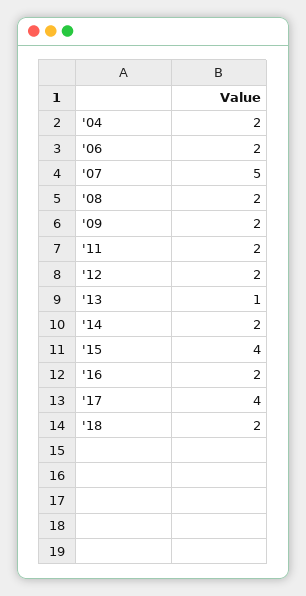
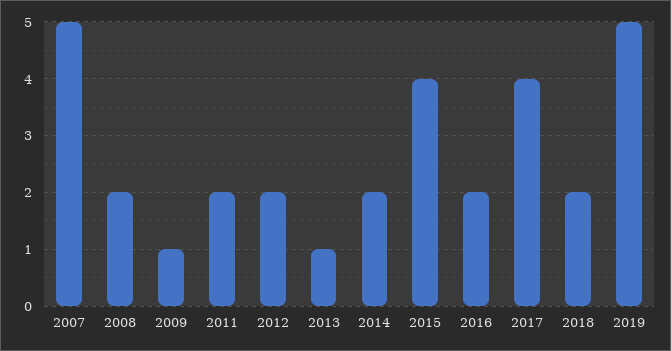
'04: 2 -> none
'06: 2 -> none
'09: 2 -> 1
2019: none -> 5

